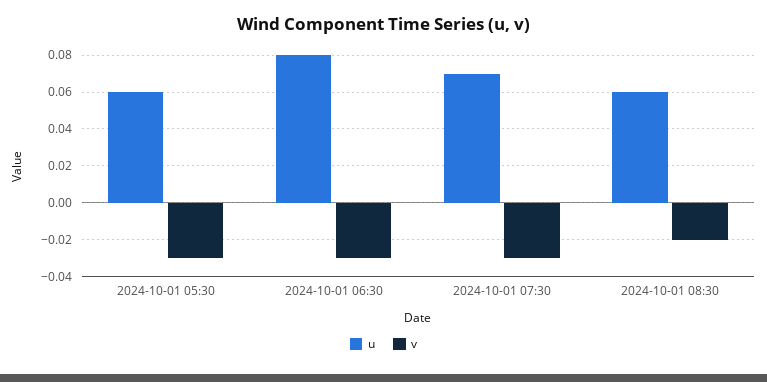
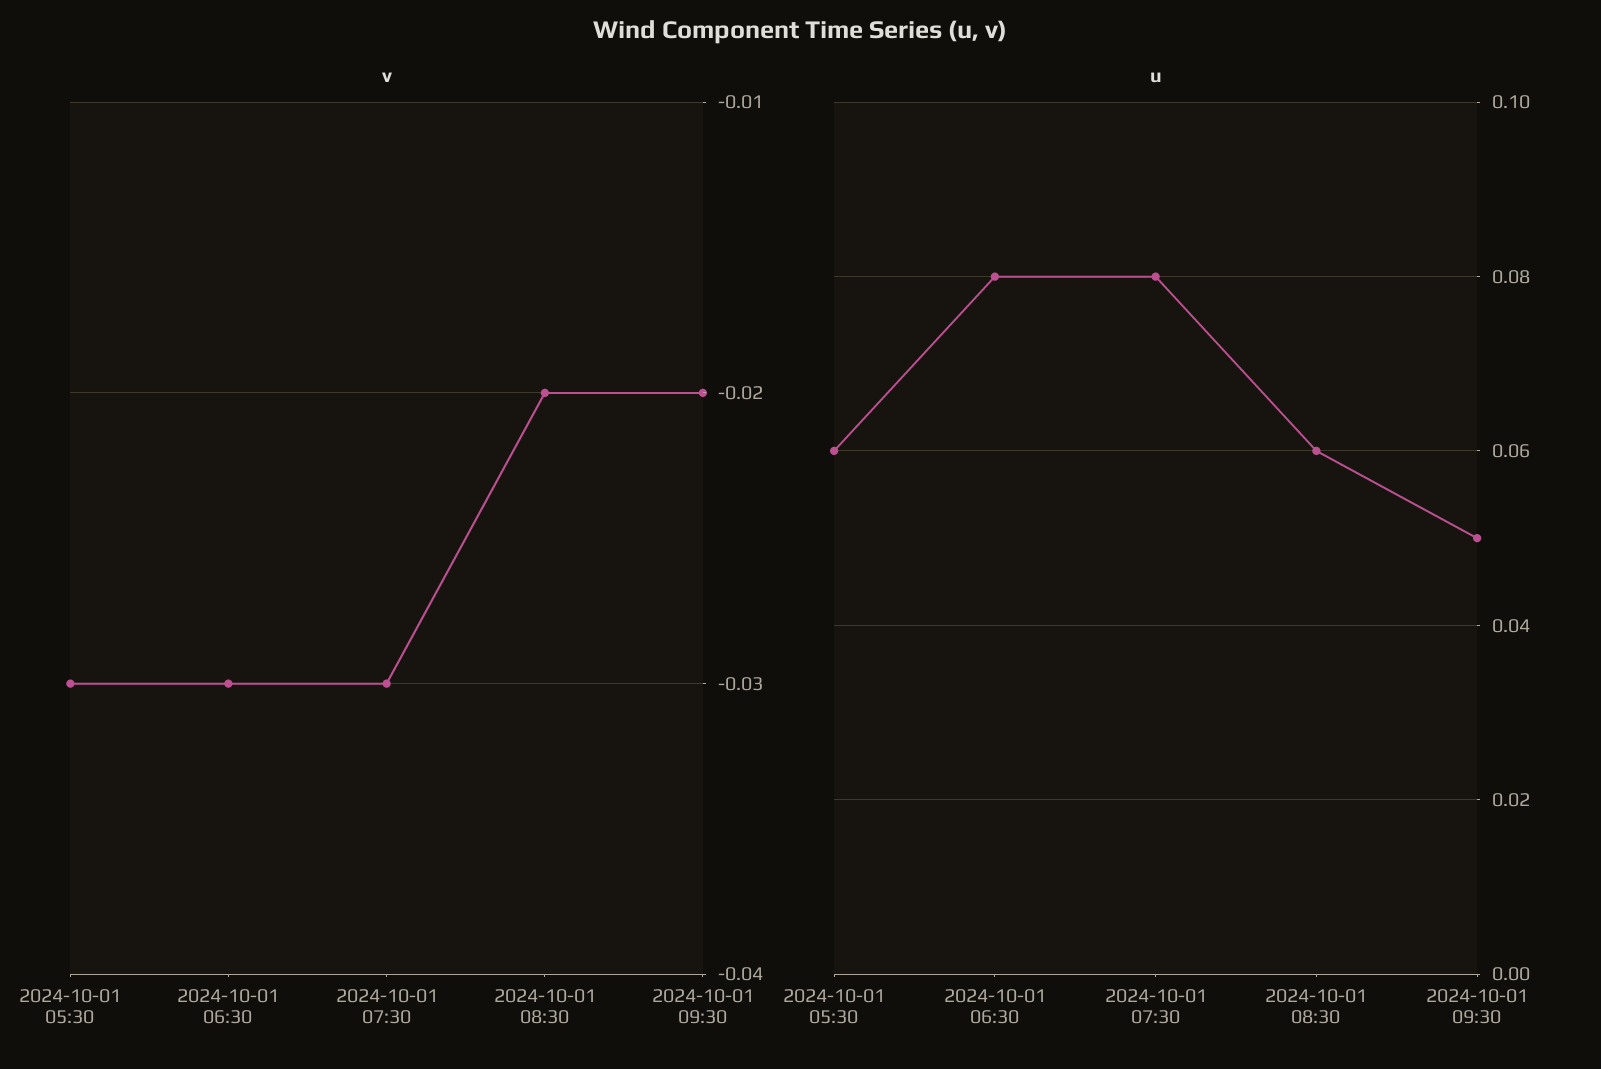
u, 2024-10-01 07:30: 0.07 -> 0.08
v, 2024-10-01 09:30: none -> -0.02
u, 2024-10-01 09:30: none -> 0.05

